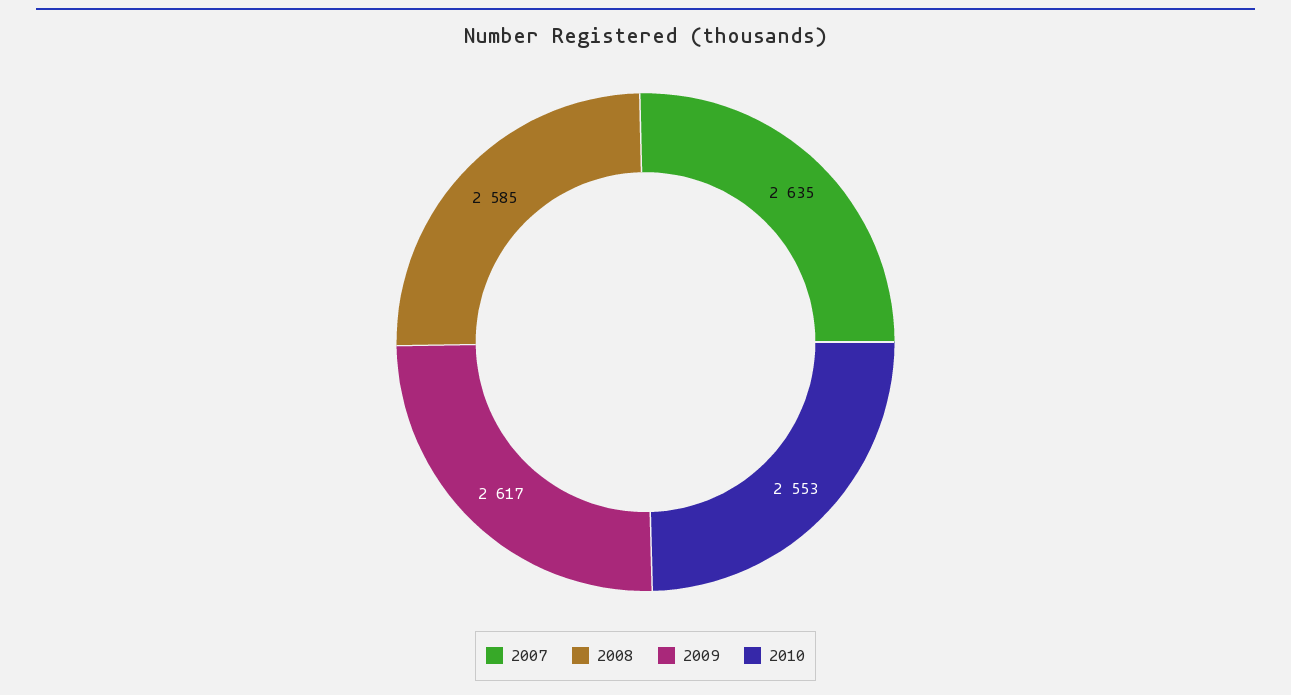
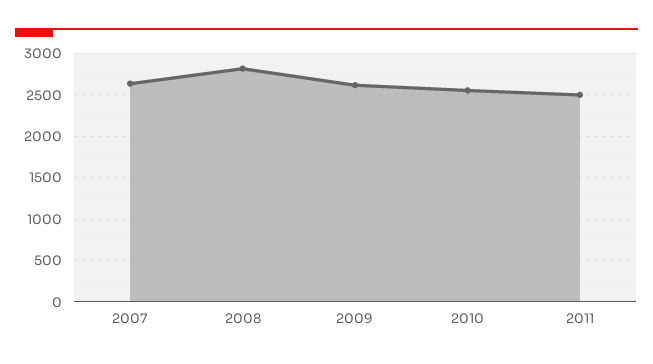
2008: 2585 -> 2800
2011: none -> 2500

